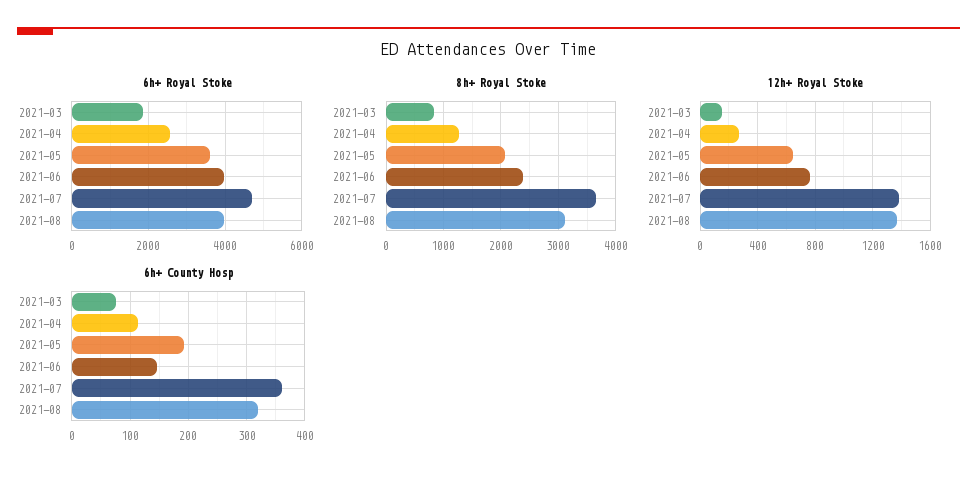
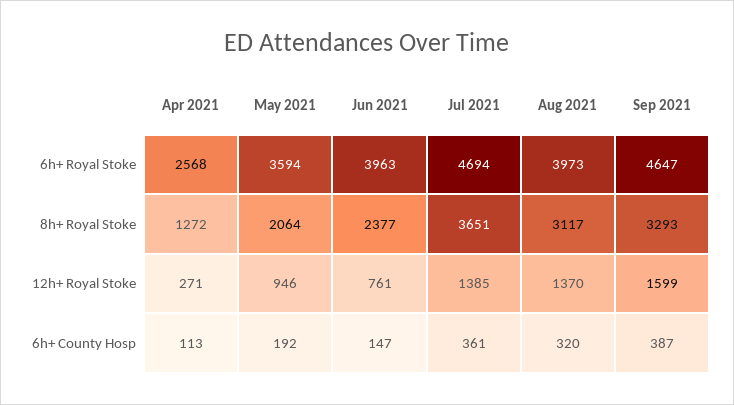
6h+ Royal Stoke, 2021-03: 1800 -> none
8h+ Royal Stoke, 2021-03: 800 -> none
12h+ Royal Stoke, 2021-03: 150 -> none
12h+ Royal Stoke, 2021-05: 650 -> 946
6h+ County Hosp, 2021-03: 80 -> none
6h+ Royal Stoke, Sep 2021: none -> 4647
8h+ Royal Stoke, Sep 2021: none -> 3293
12h+ Royal Stoke, Sep 2021: none -> 1599
6h+ County Hosp, Sep 2021: none -> 387

